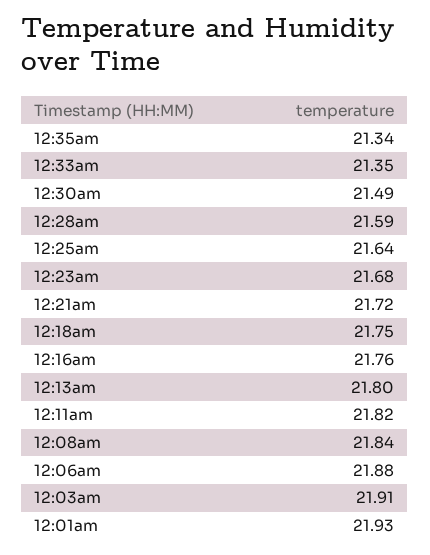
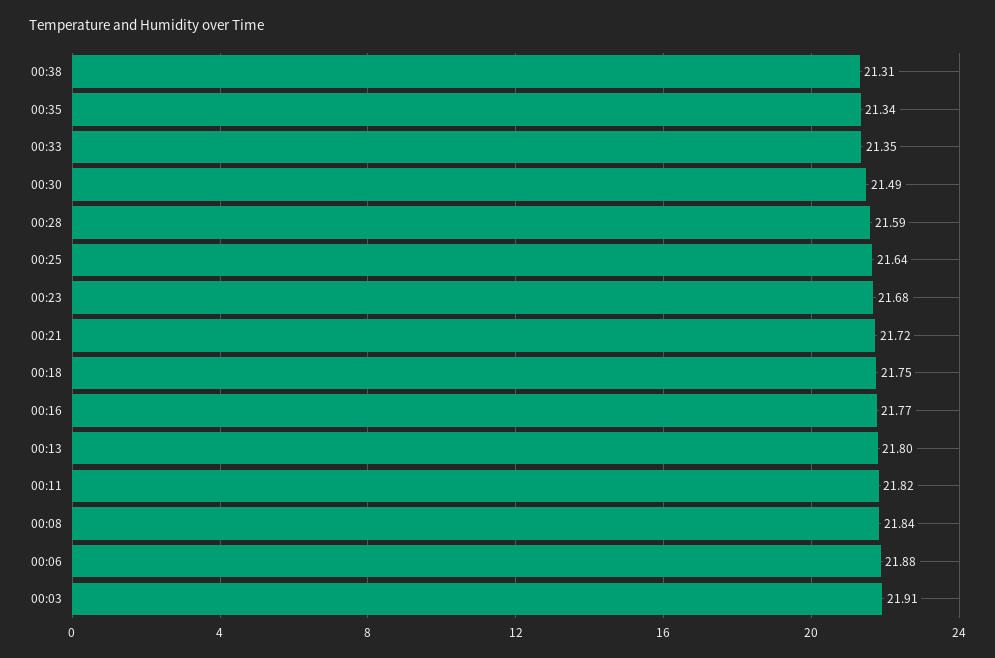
12:16am: 21.76 -> 21.77
12:01am: 21.93 -> none
00:38: none -> 21.31

